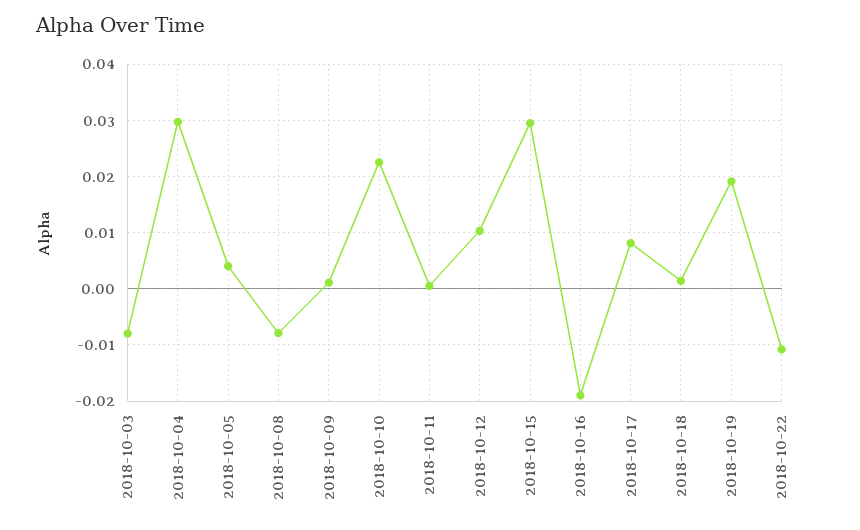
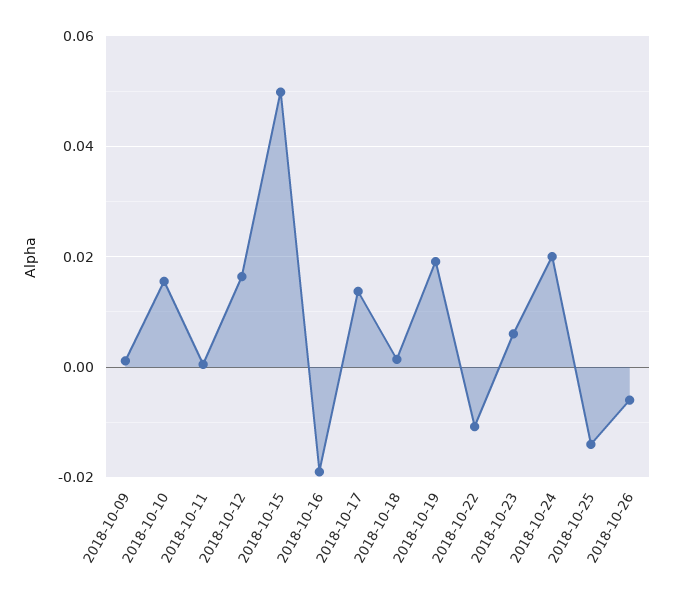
2018-10-03: -0.008 -> none
2018-10-04: 0.03 -> none
2018-10-05: 0.004 -> none
2018-10-08: -0.008 -> none
2018-10-10: 0.022 -> 0.016
2018-10-12: 0.01 -> 0.016
2018-10-15: 0.03 -> 0.05
2018-10-17: 0.008 -> 0.014
2018-10-23: none -> 0.006
2018-10-24: none -> 0.02
2018-10-25: none -> -0.014
2018-10-26: none -> -0.006

